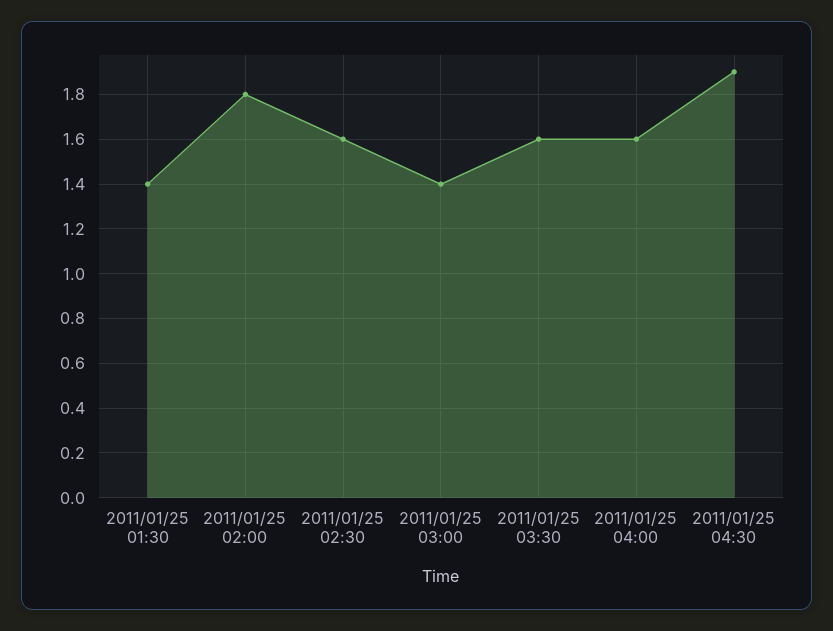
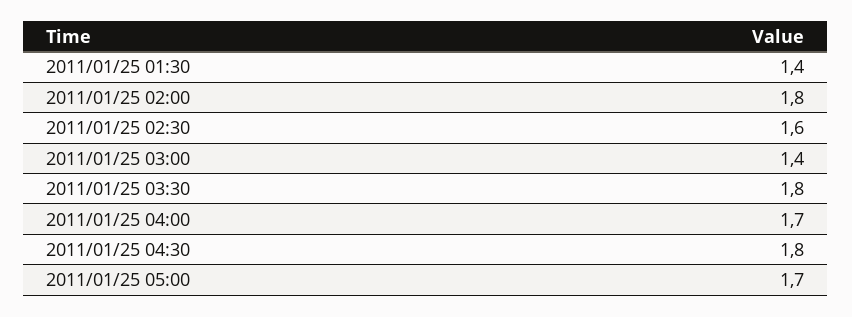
2011/01/25 03:30: 1.6 -> 1.8
2011/01/25 04:00: 1.6 -> 1.7
2011/01/25 04:30: 1.9 -> 1.8
2011/01/25 05:00: none -> 1.7

